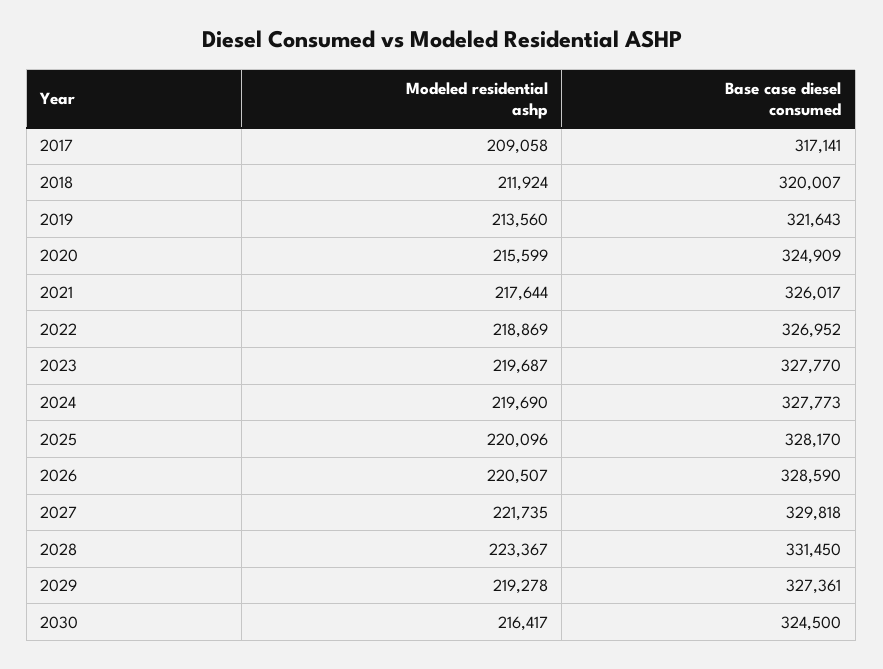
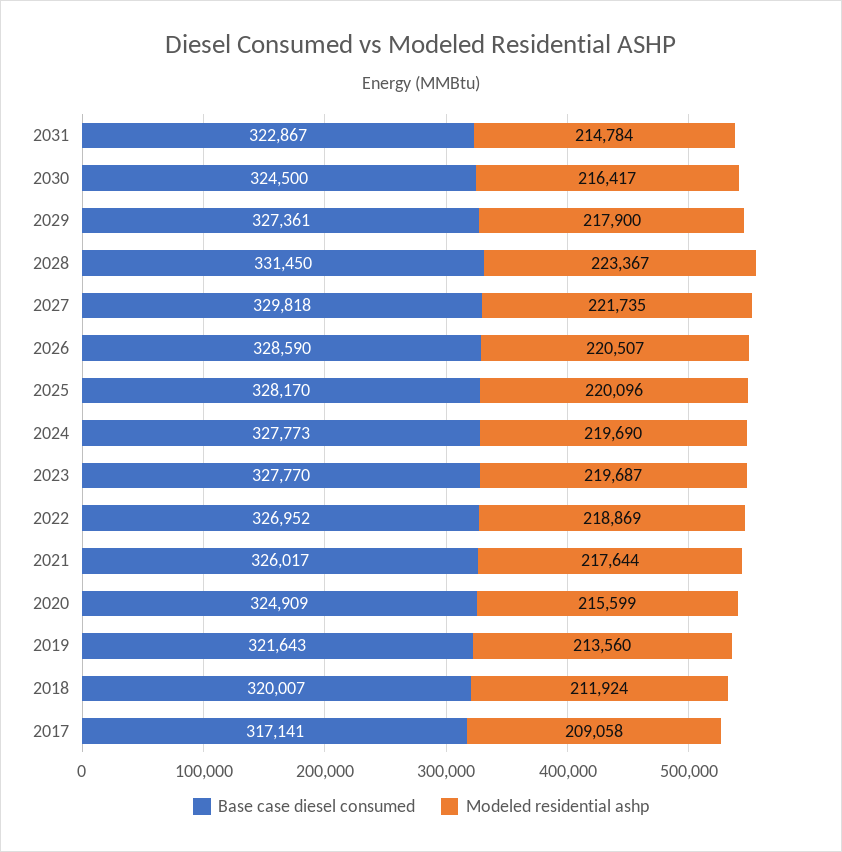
Modeled residential ashp, 2029: 219278 -> 217900
Base case diesel consumed, 2031: none -> 322867
Modeled residential ashp, 2031: none -> 214784

